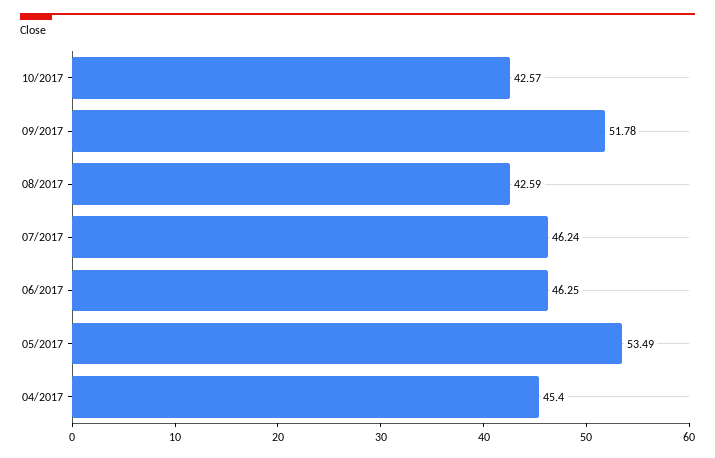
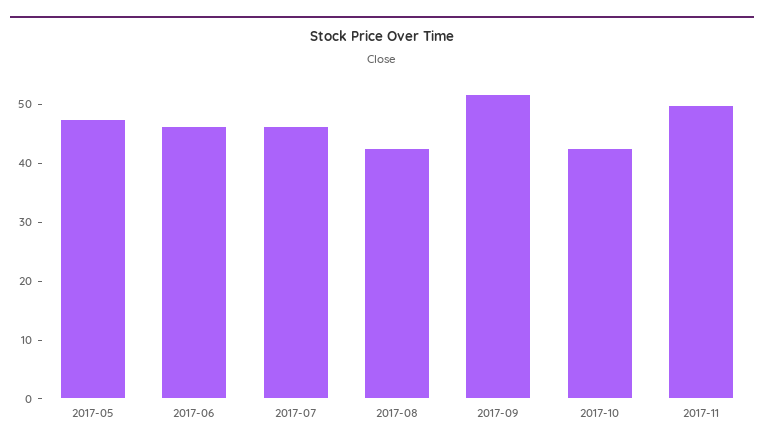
05/2017: 53.49 -> 48
04/2017: 45.4 -> none
2017-11: none -> 50

